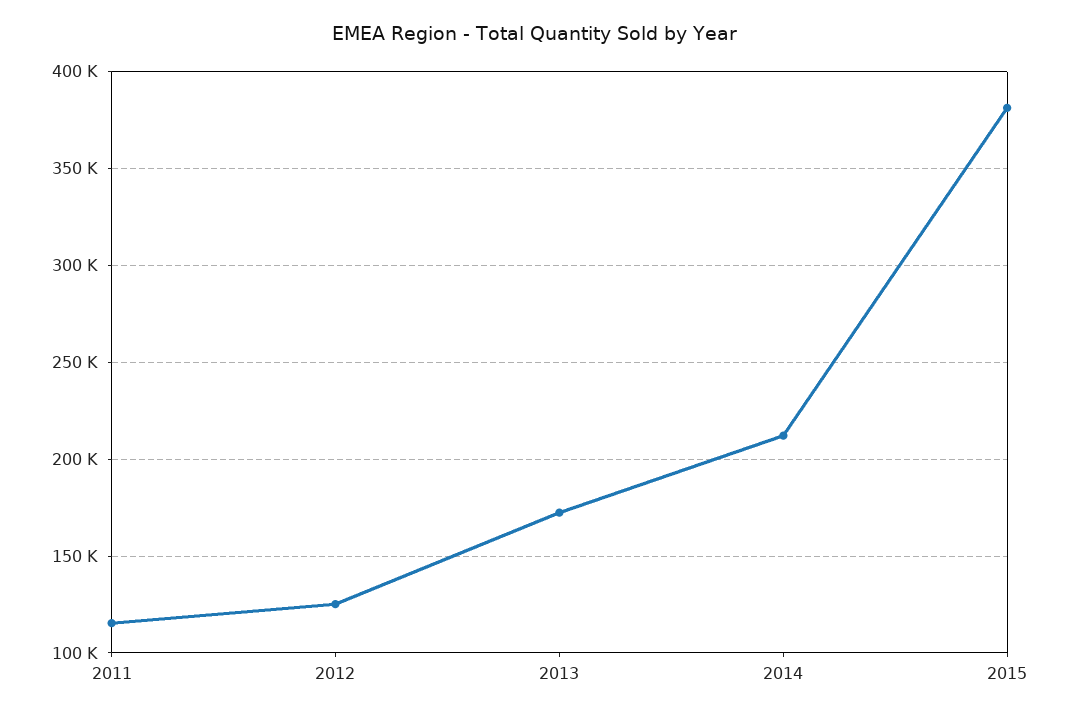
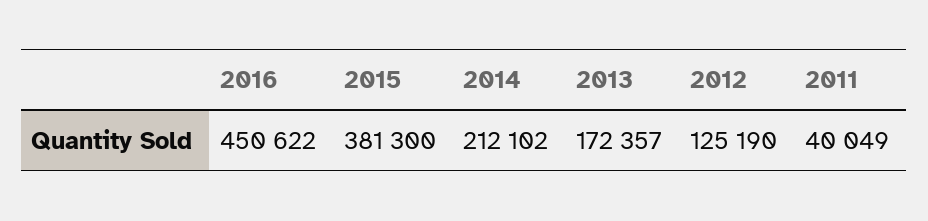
2011: 115000 -> 40049
2016: none -> 450622

